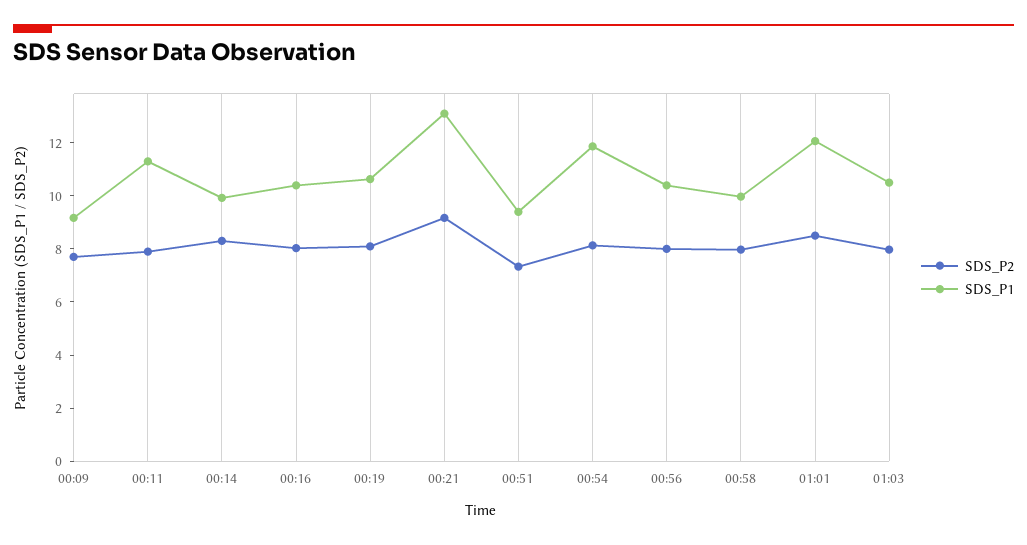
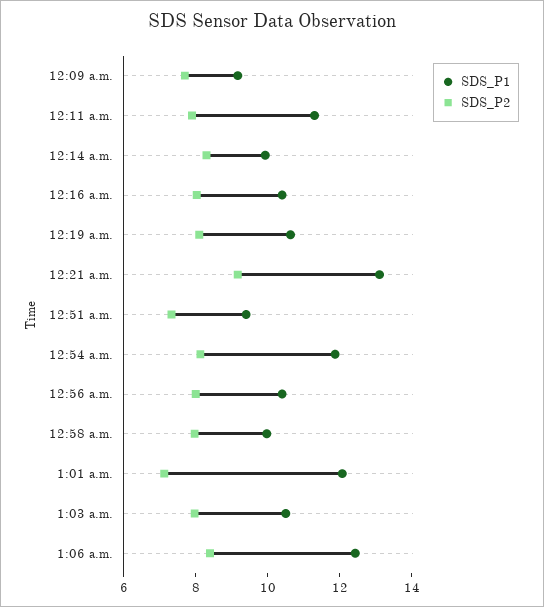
SDS_P2, 01:01: 8.5 -> 7
SDS_P1, 1:06 a.m.: none -> 12.5
SDS_P2, 1:06 a.m.: none -> 8.5

